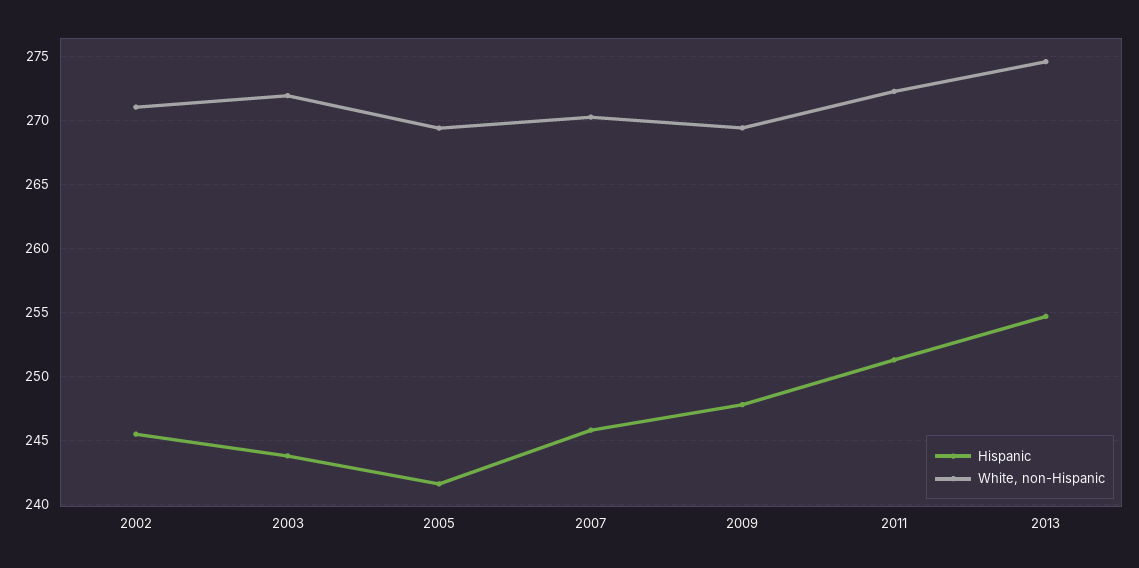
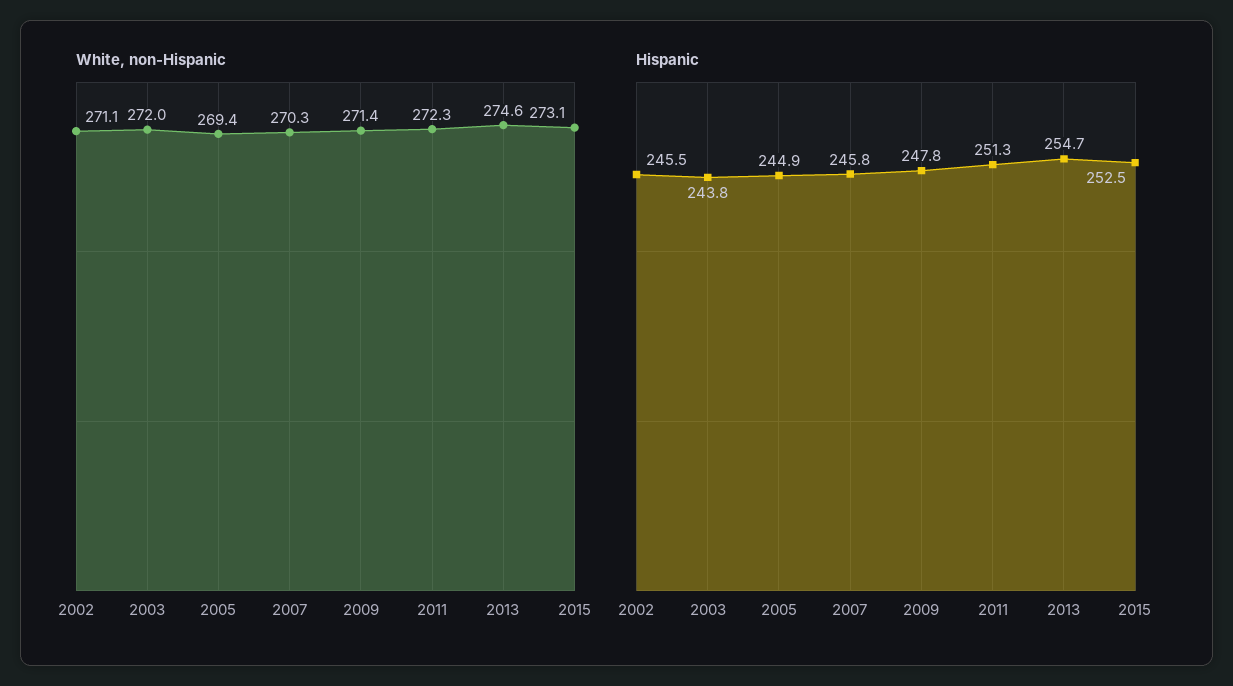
Hispanic, 2005: 241.5 -> 244.9
White, non-Hispanic, 2009: 269.5 -> 271.4
White, non-Hispanic, 2015: none -> 273.1
Hispanic, 2015: none -> 252.5

